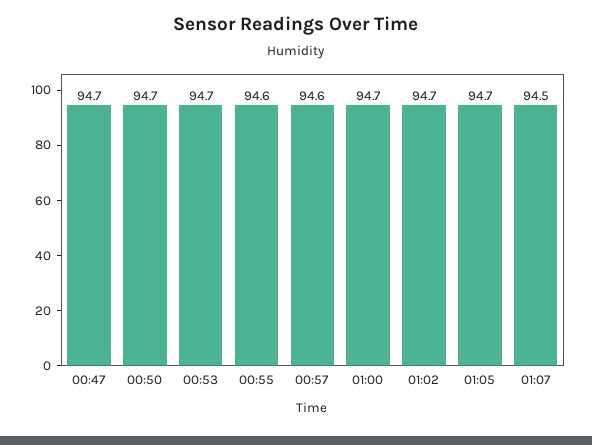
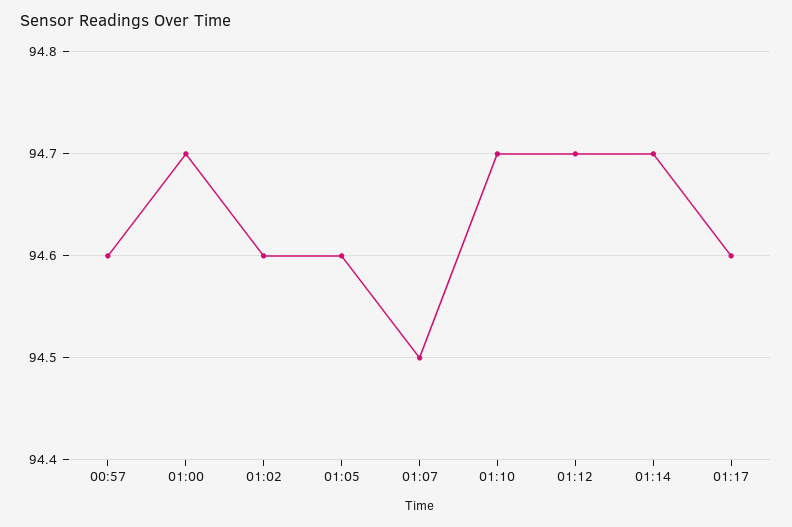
00:47: 94.7 -> none
00:50: 94.7 -> none
00:53: 94.7 -> none
00:55: 94.6 -> none
01:02: 94.7 -> 94.6
01:05: 94.7 -> 94.6
01:10: none -> 94.7
01:12: none -> 94.7
01:14: none -> 94.7
01:17: none -> 94.6

